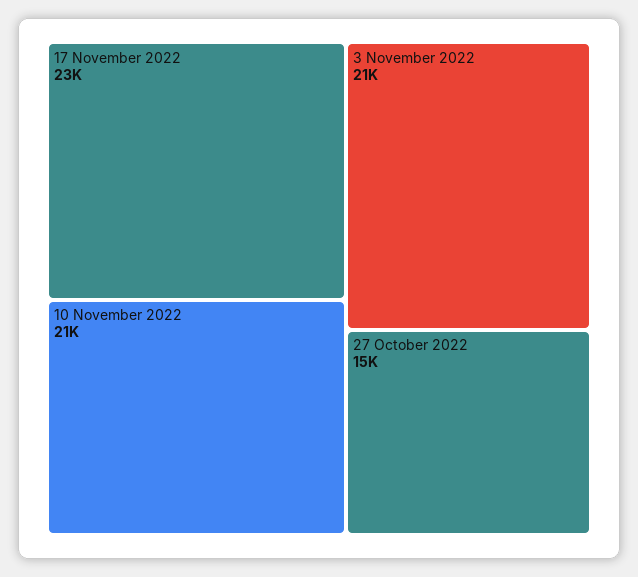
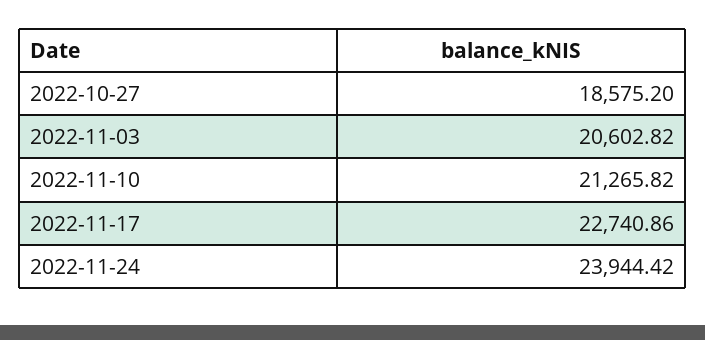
27 October 2022: 15000 -> 18575.2
2022-11-24: none -> 23944.42

